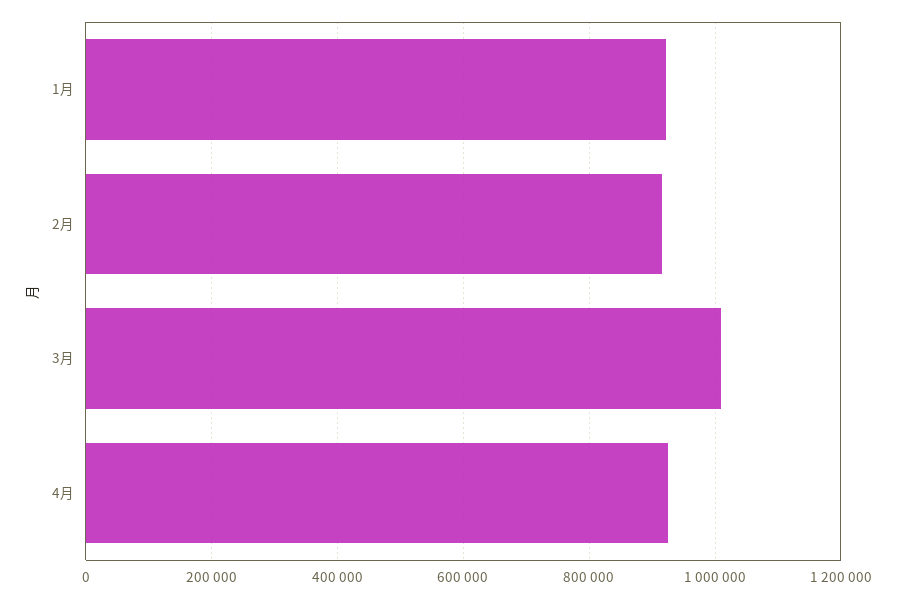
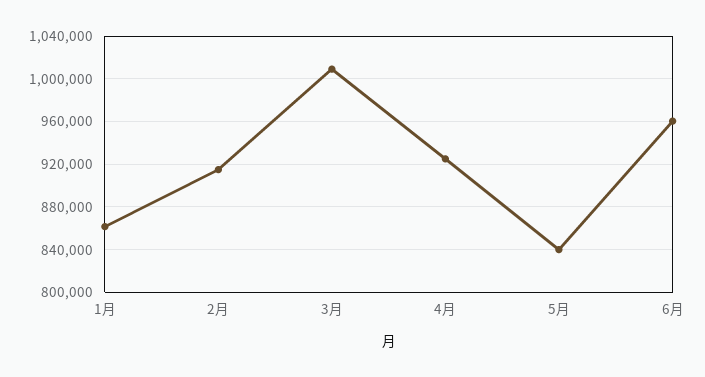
1月: 920000 -> 860000
5月: none -> 840000
6月: none -> 960000

